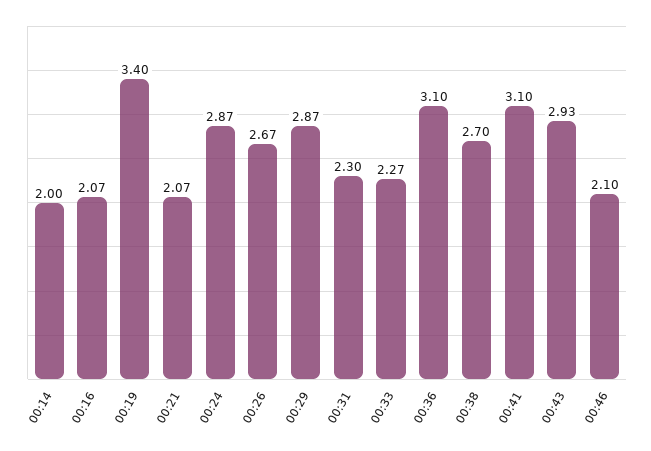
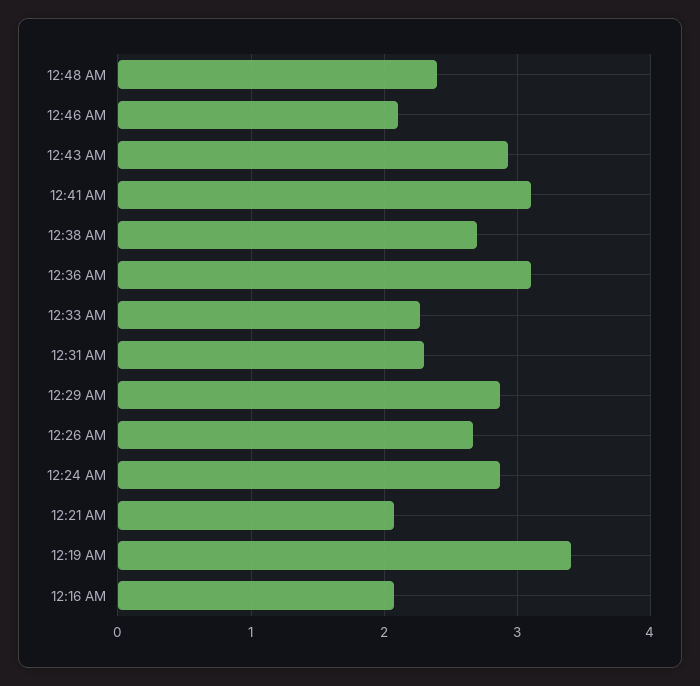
00:14: 2 -> none
12:48 AM: none -> 2.4

